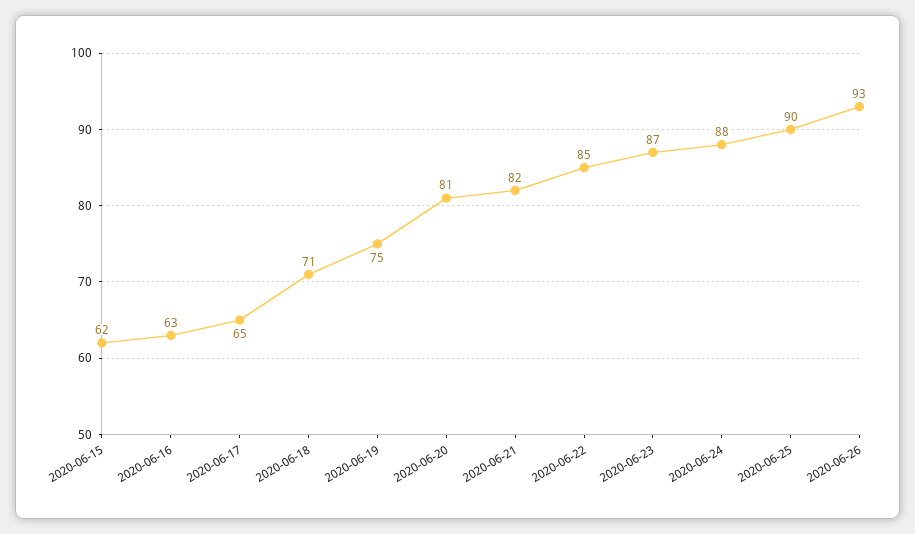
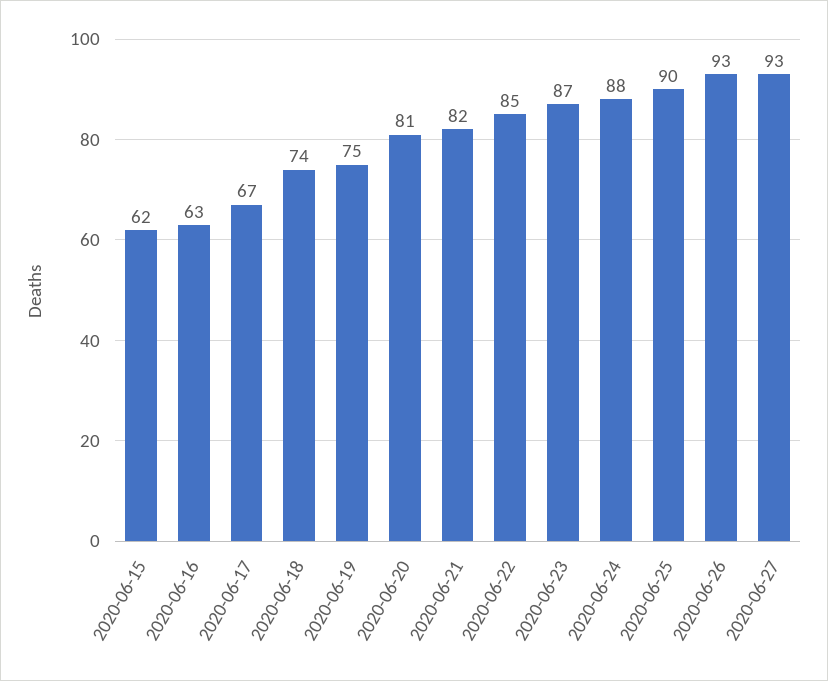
2020-06-17: 65 -> 67
2020-06-18: 71 -> 74
2020-06-27: none -> 93

